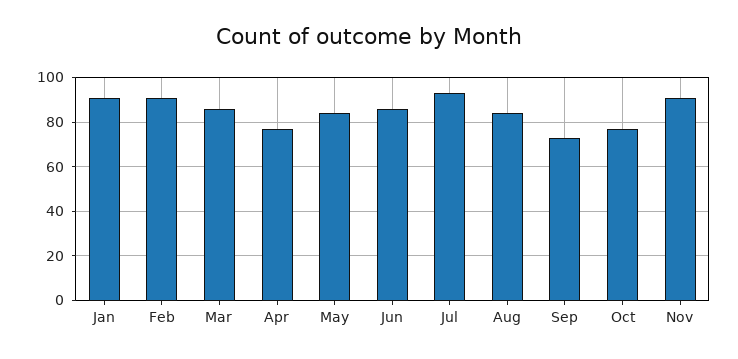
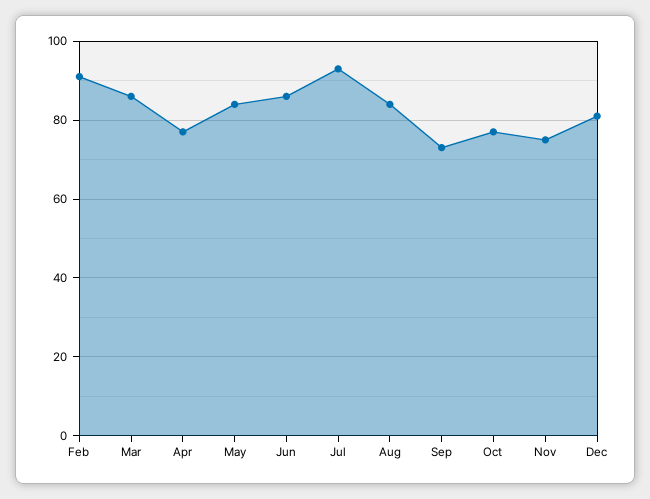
Jan: 90 -> none
Nov: 90 -> 75
Dec: none -> 80

